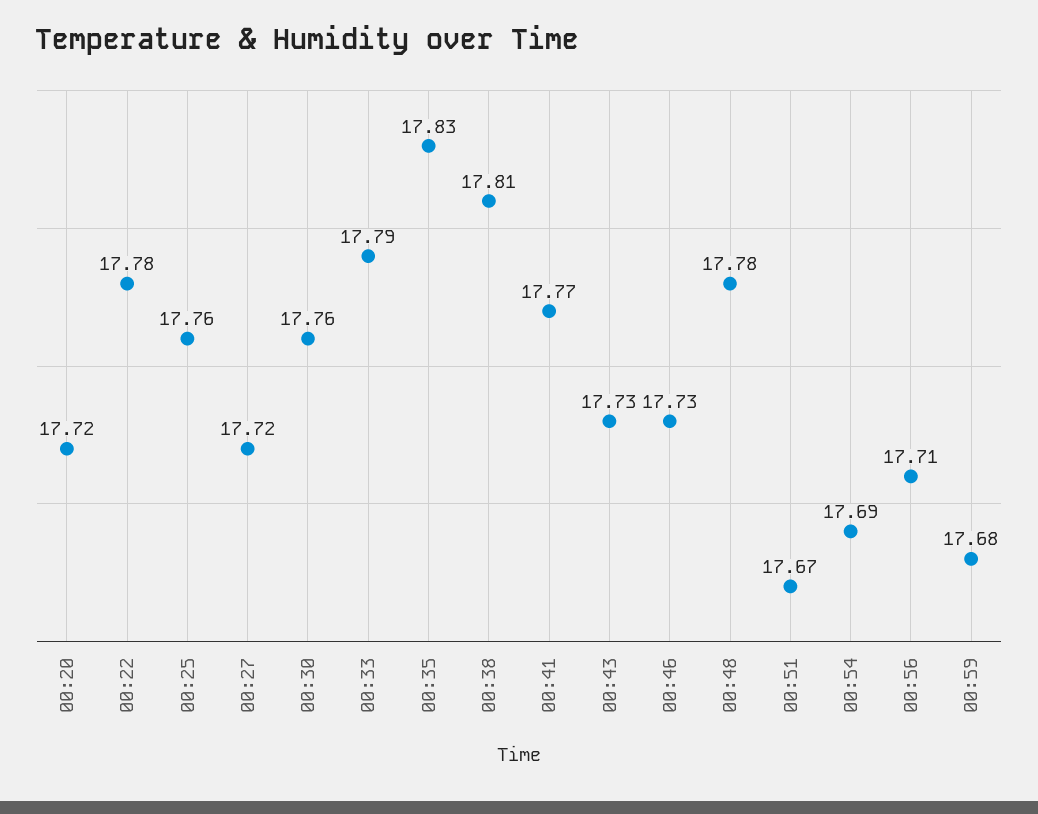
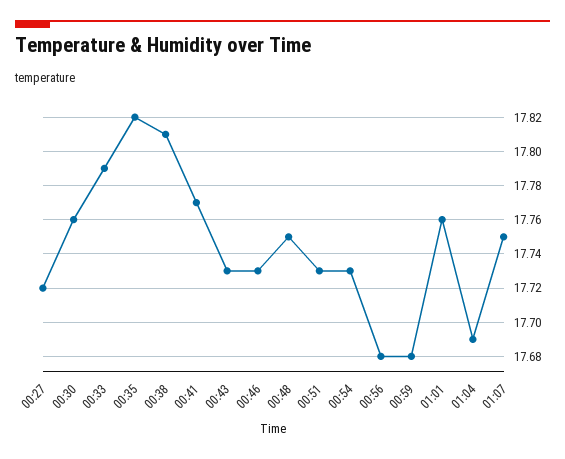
00:20: 17.72 -> none
00:22: 17.78 -> none
00:25: 17.76 -> none
00:35: 17.83 -> 17.82
00:48: 17.78 -> 17.75
00:51: 17.67 -> 17.73
00:54: 17.69 -> 17.73
00:56: 17.71 -> 17.68
01:01: none -> 17.76
01:04: none -> 17.69
01:07: none -> 17.75

